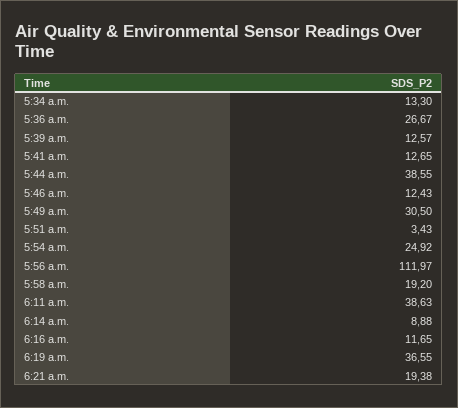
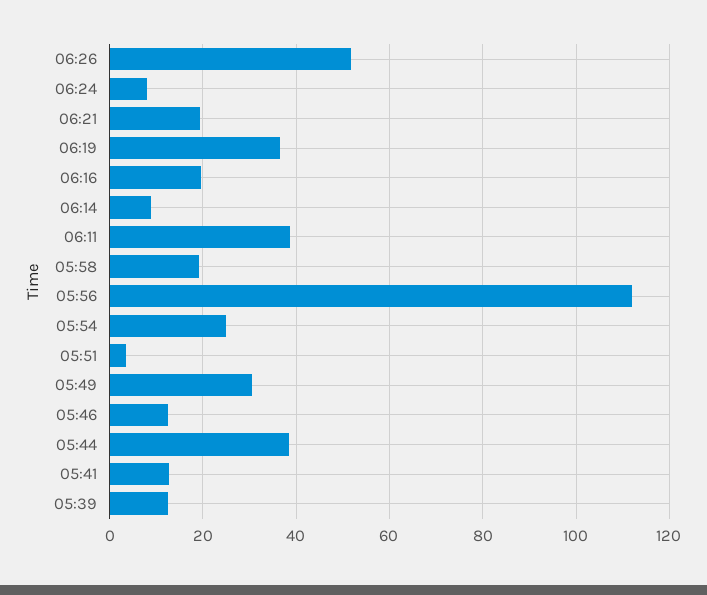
5:34 a.m.: 13.3 -> none
5:36 a.m.: 26.67 -> none
6:16 a.m.: 11.65 -> 20
06:26: none -> 52
06:24: none -> 8

